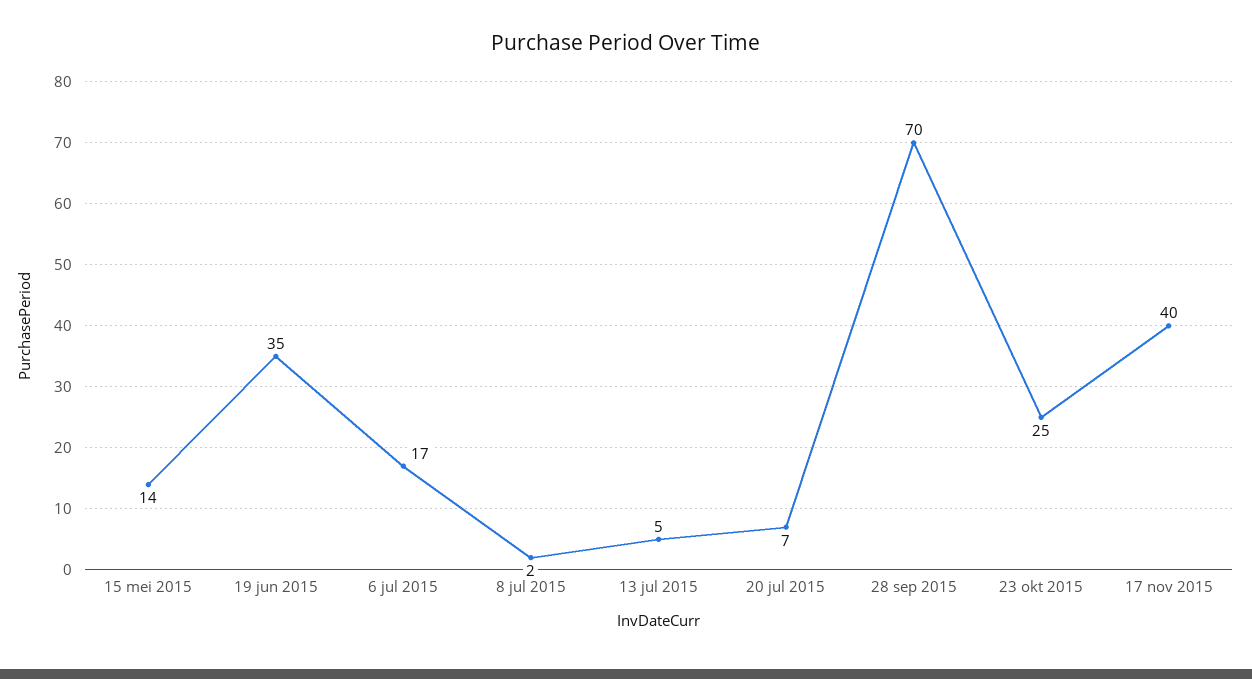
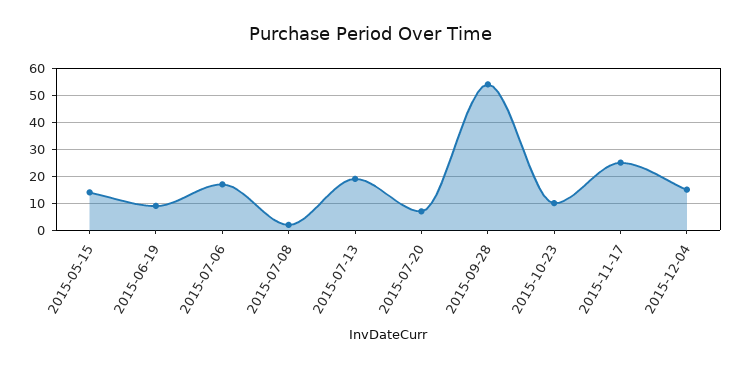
19 jun 2015: 35 -> 10
13 jul 2015: 5 -> 20
28 sep 2015: 70 -> 55
23 okt 2015: 25 -> 10
17 nov 2015: 40 -> 25
2015-12-04: none -> 15

